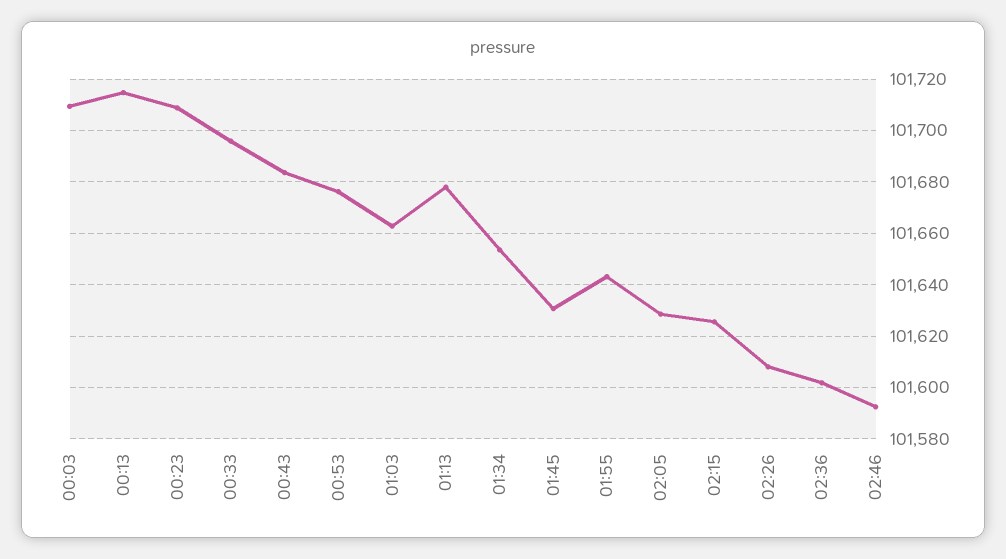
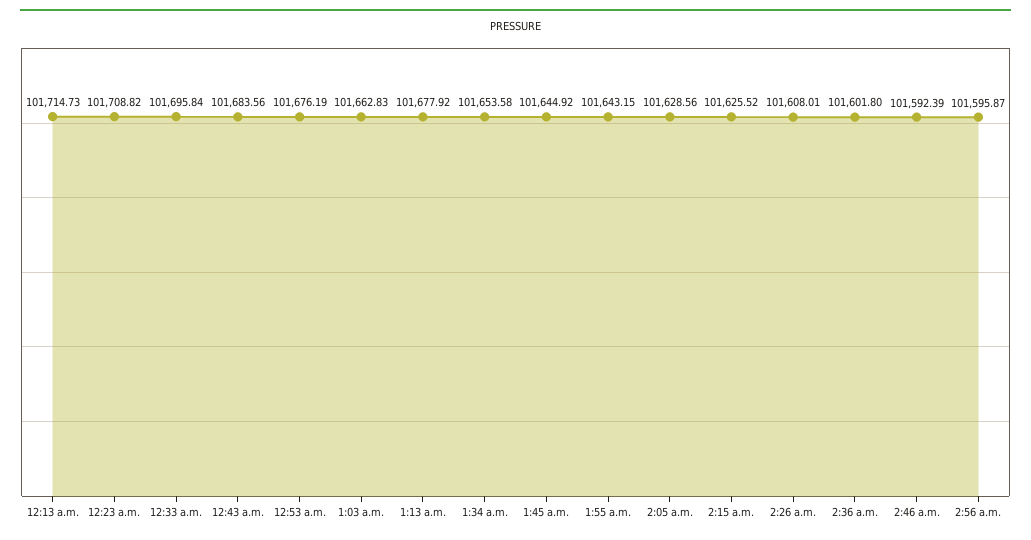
00:03: 101710 -> none
01:45: 101630 -> 101644.92
2:56 a.m.: none -> 101595.87

